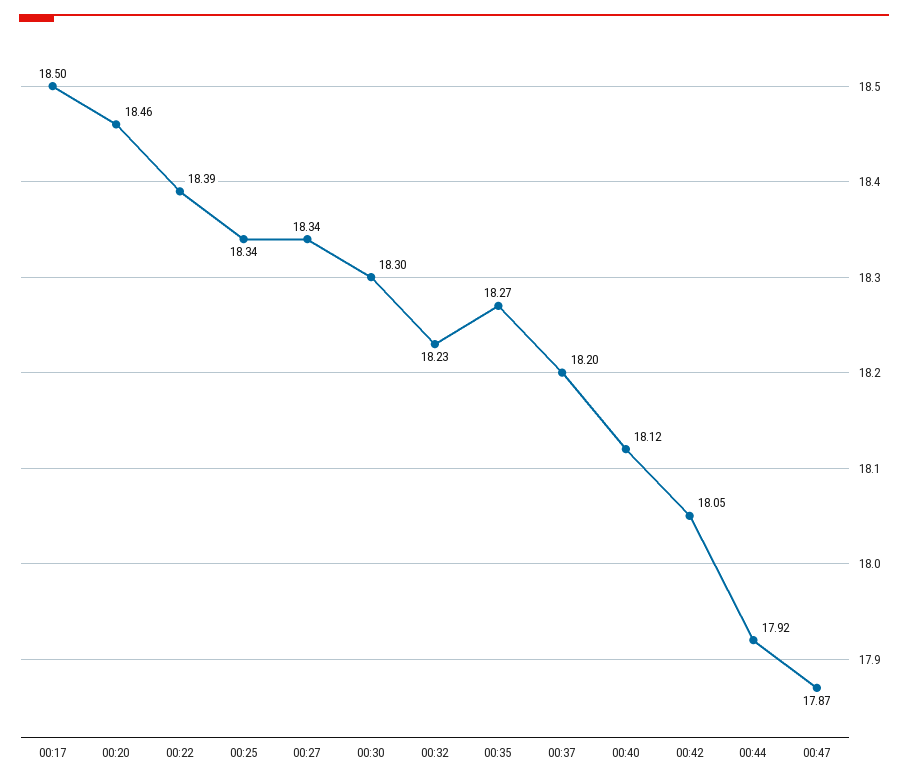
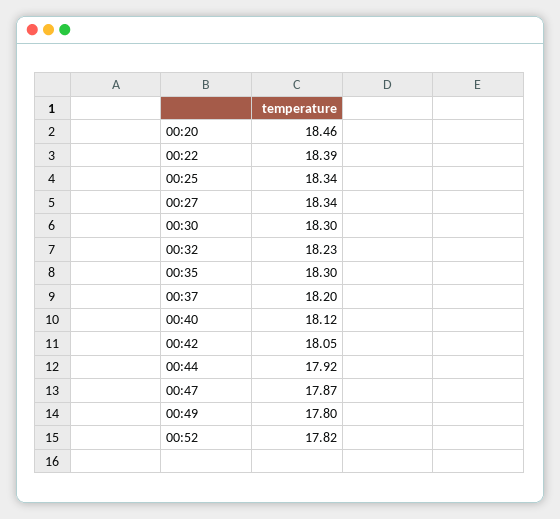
00:17: 18.5 -> none
00:35: 18.27 -> 18.3
00:49: none -> 17.8
00:52: none -> 17.82

